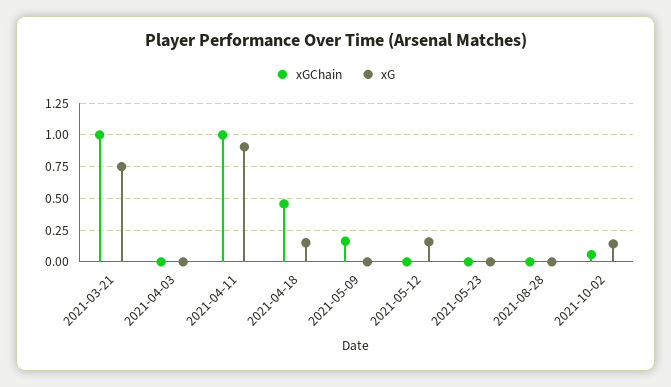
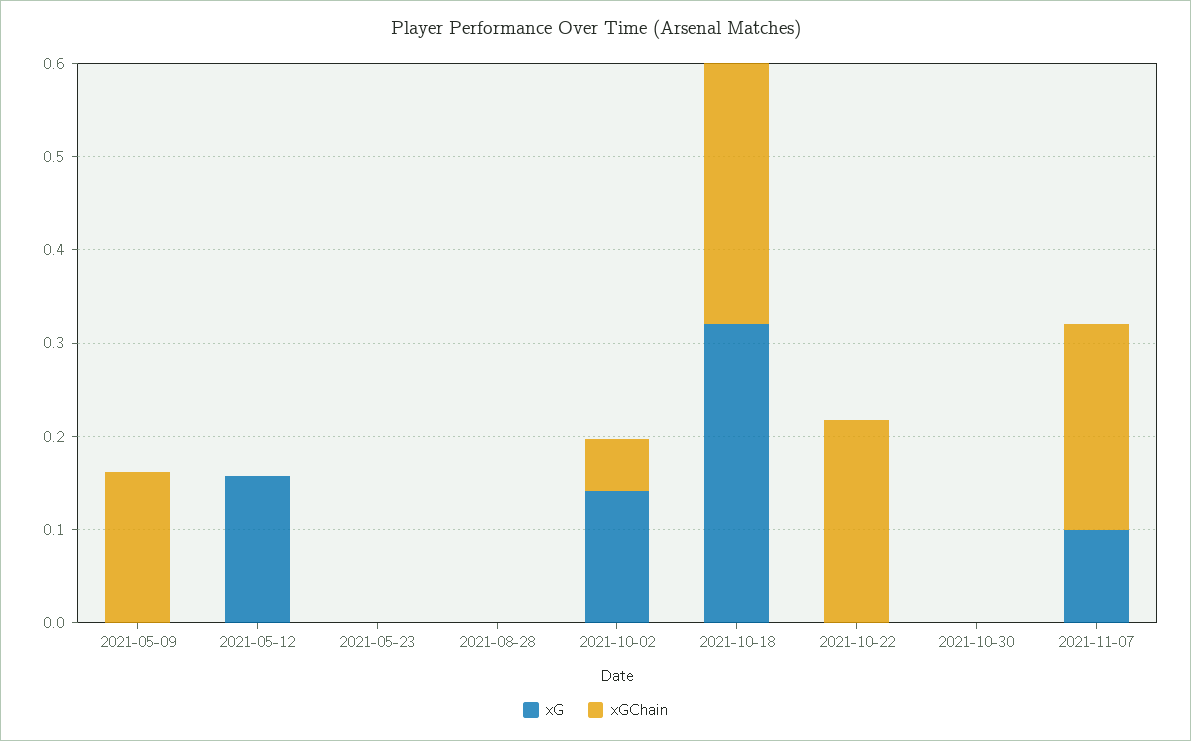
xGChain, 2021-03-21: 1 -> none
xG, 2021-03-21: 0.75 -> none
xGChain, 2021-04-03: 0 -> none
xG, 2021-04-03: 0 -> none
xGChain, 2021-04-11: 1 -> none
xG, 2021-04-11: 0.9 -> none
xGChain, 2021-04-18: 0.45 -> none
xG, 2021-04-18: 0.15 -> none
xG, 2021-10-18: none -> 0.32
xGChain, 2021-10-18: none -> 0.28
xG, 2021-10-22: none -> 0
xGChain, 2021-10-22: none -> 0.22
xG, 2021-10-30: none -> 0
xGChain, 2021-10-30: none -> 0
xG, 2021-11-07: none -> 0.1
xGChain, 2021-11-07: none -> 0.22

